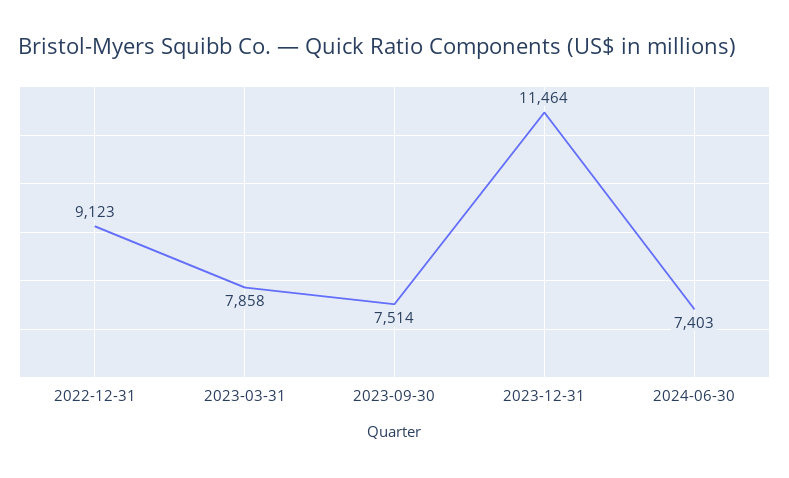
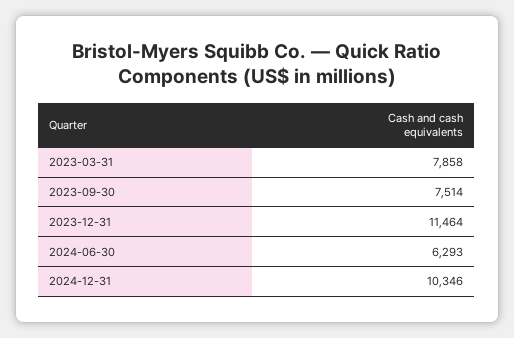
2022-12-31: 9123 -> none
2024-06-30: 7403 -> 6293
2024-12-31: none -> 10346

